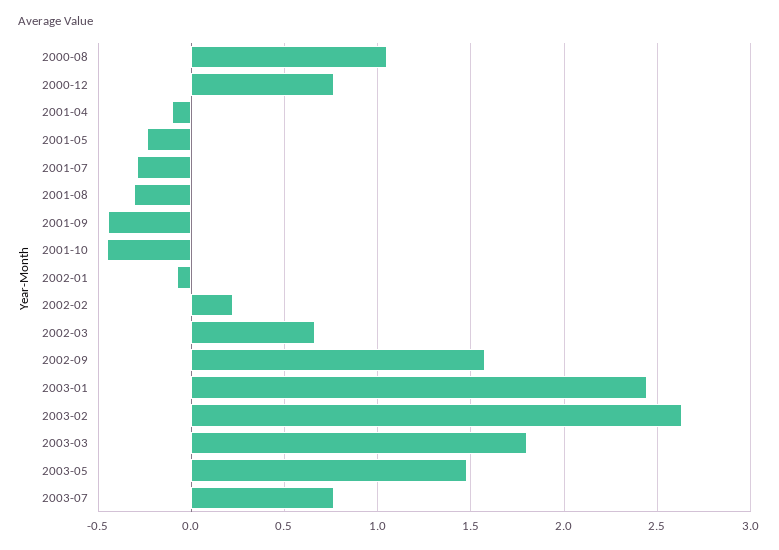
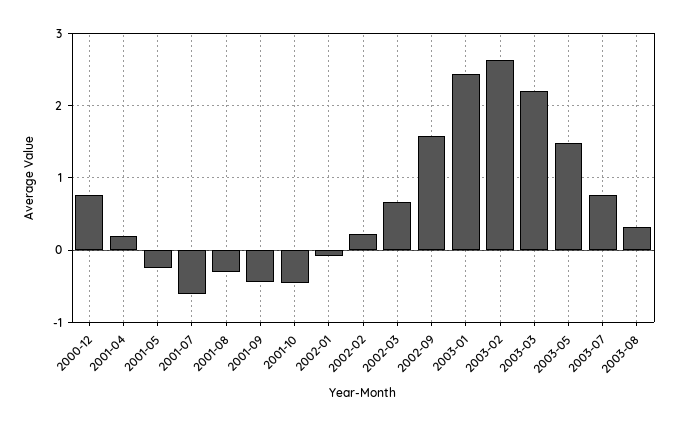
2000-08: 1.05 -> none
2001-04: -0.1 -> 0.2
2001-07: -0.3 -> -0.6
2003-03: 1.8 -> 2.2
2003-08: none -> 0.3

